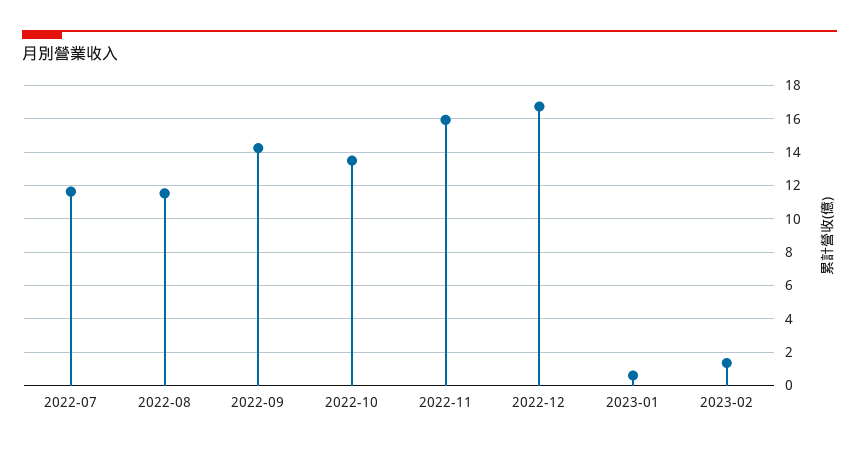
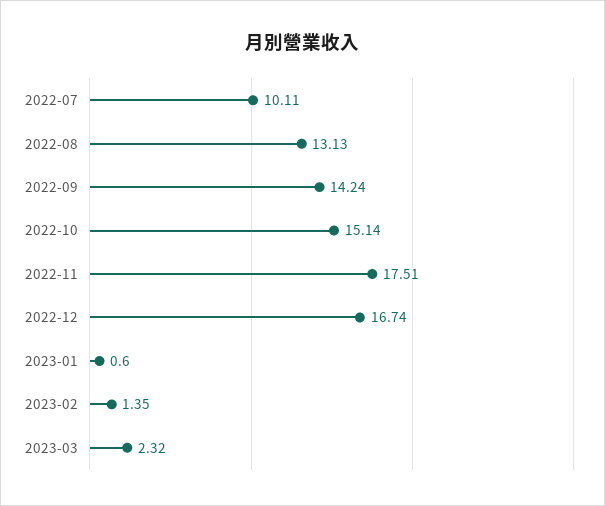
2022-07: 11.5 -> 10.11
2022-08: 11.5 -> 13.13
2022-10: 13.5 -> 15.14
2022-11: 16 -> 17.51
2023-03: none -> 2.32

